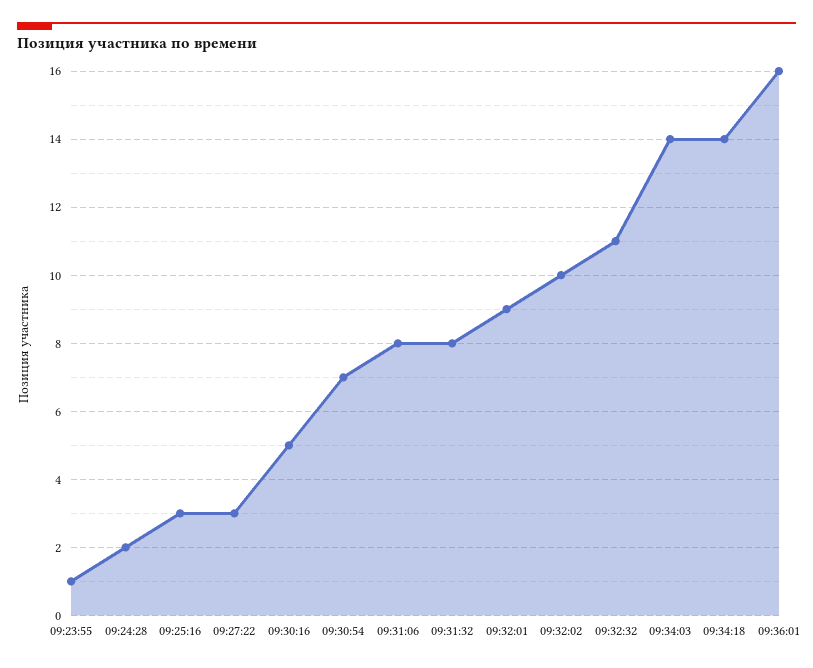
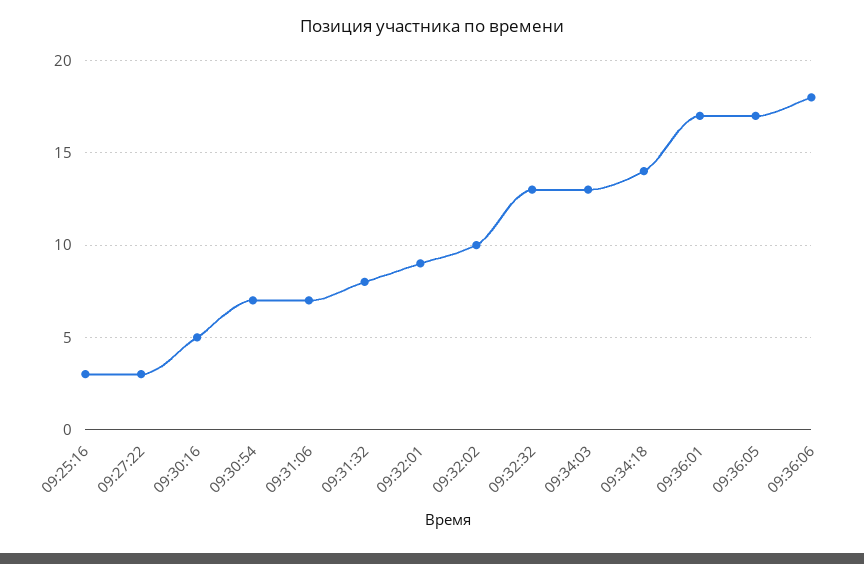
09:23:55: 1 -> none
09:24:28: 2 -> none
09:31:06: 8 -> 7
09:32:32: 11 -> 13
09:34:03: 14 -> 13
09:36:01: 16 -> 17
09:36:05: none -> 17
09:36:06: none -> 18

